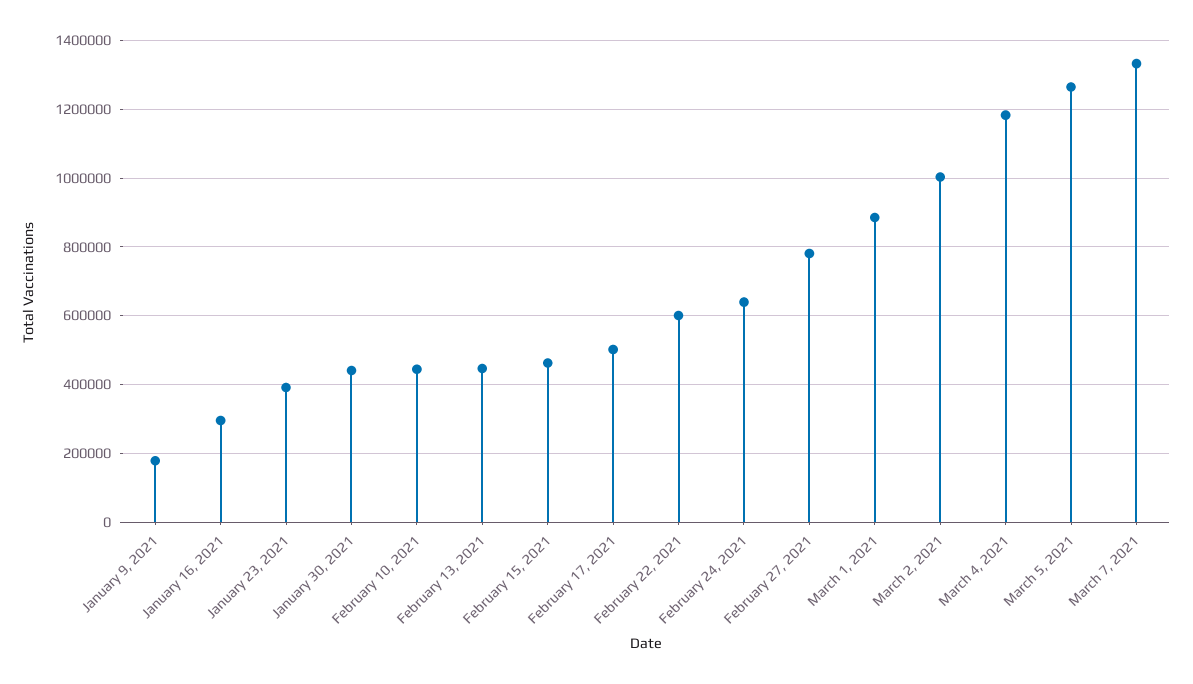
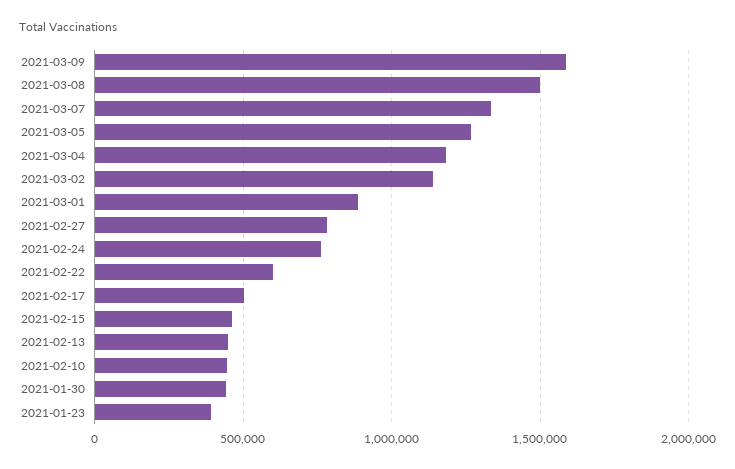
January 9, 2021: 180000 -> none
January 16, 2021: 300000 -> none
February 24, 2021: 640000 -> 750000
March 2, 2021: 1000000 -> 1150000
2021-03-09: none -> 1600000
2021-03-08: none -> 1500000

